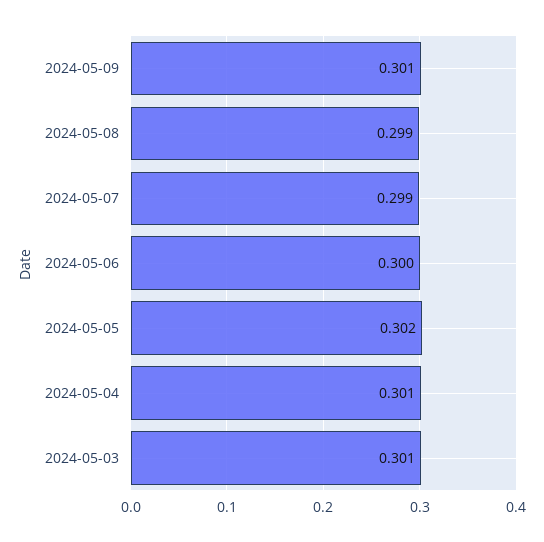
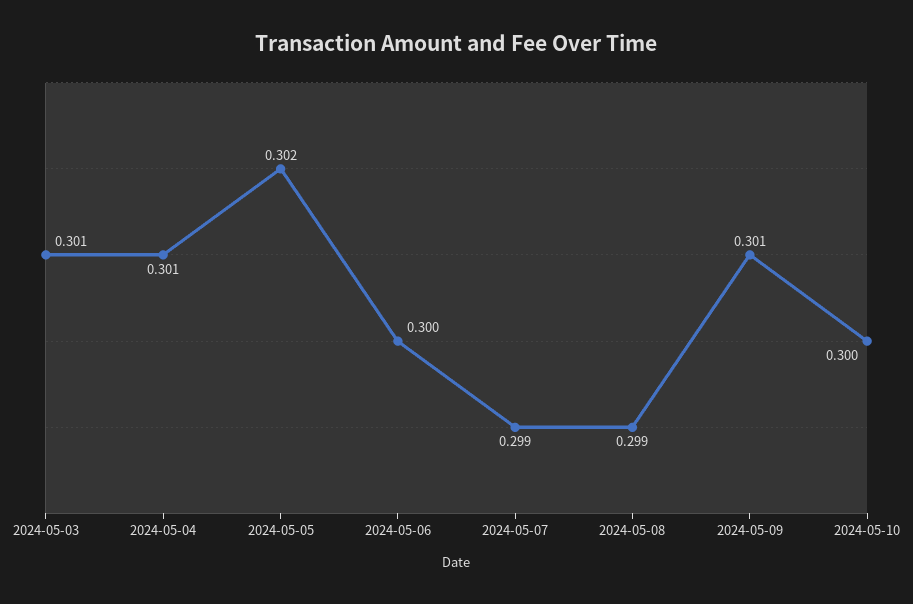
2024-05-10: none -> 0.3

